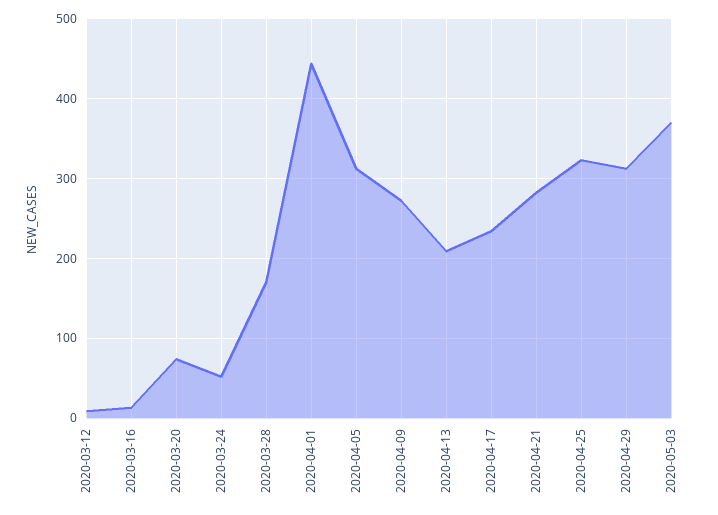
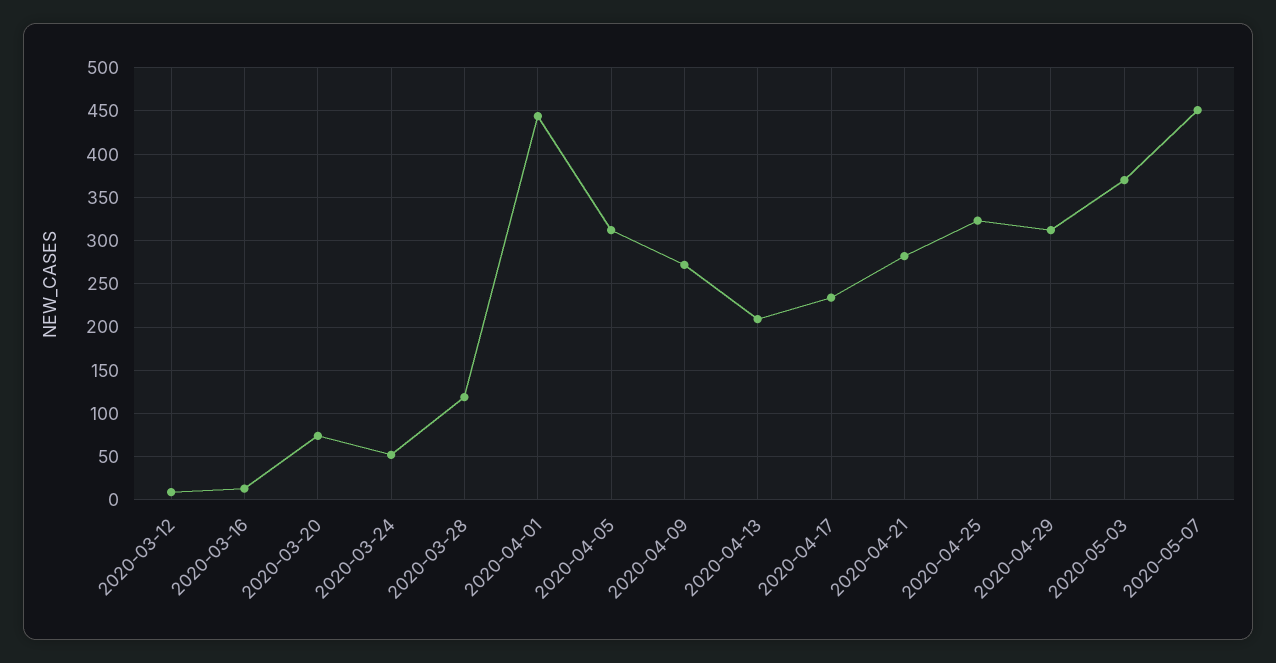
2020-03-28: 170 -> 120
2020-05-07: none -> 450

